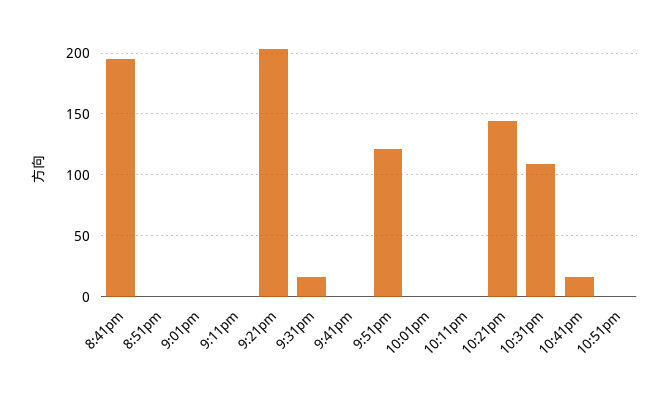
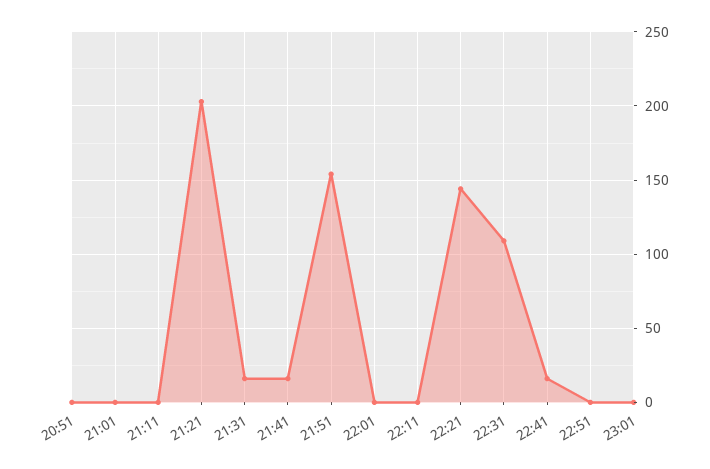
8:41pm: 195 -> none
9:41pm: 0 -> 15
9:51pm: 120 -> 155
23:01: none -> 0

